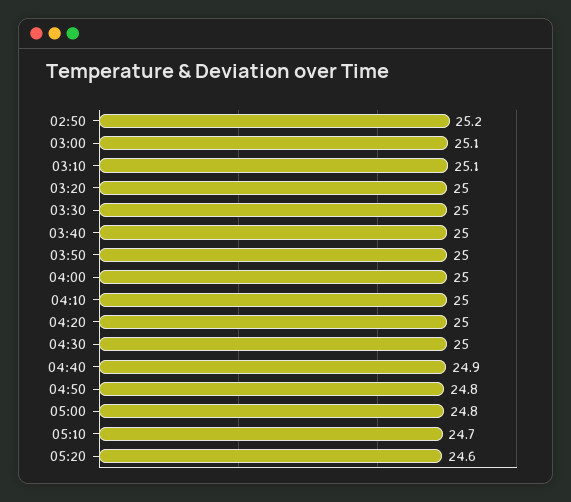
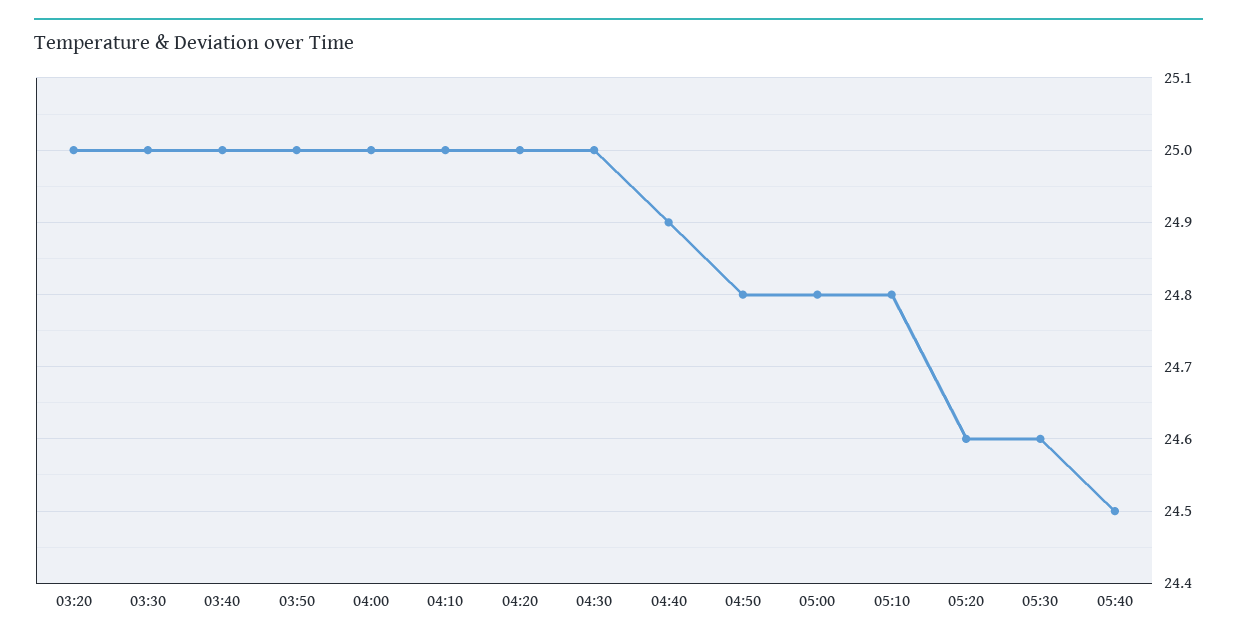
02:50: 25.2 -> none
03:00: 25.1 -> none
03:10: 25.1 -> none
05:10: 24.7 -> 24.8
05:30: none -> 24.6
05:40: none -> 24.5

